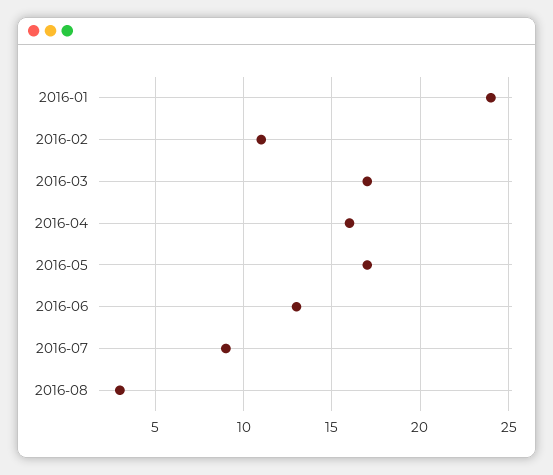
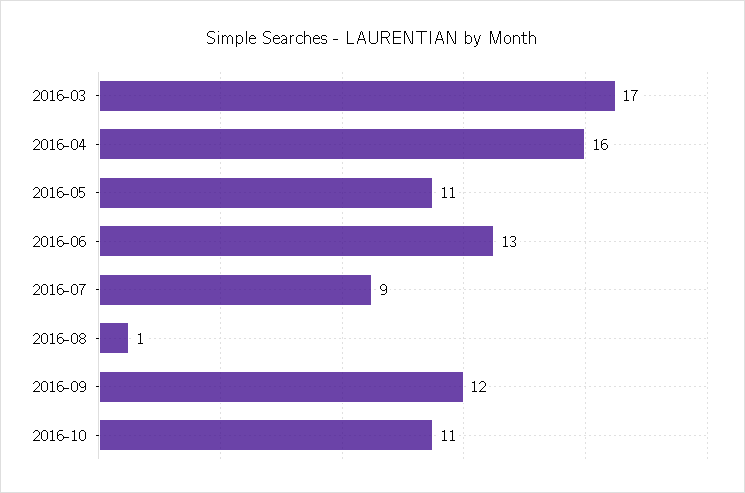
2016-01: 24 -> none
2016-02: 11 -> none
2016-05: 17 -> 11
2016-08: 3 -> 1
2016-09: none -> 12
2016-10: none -> 11

